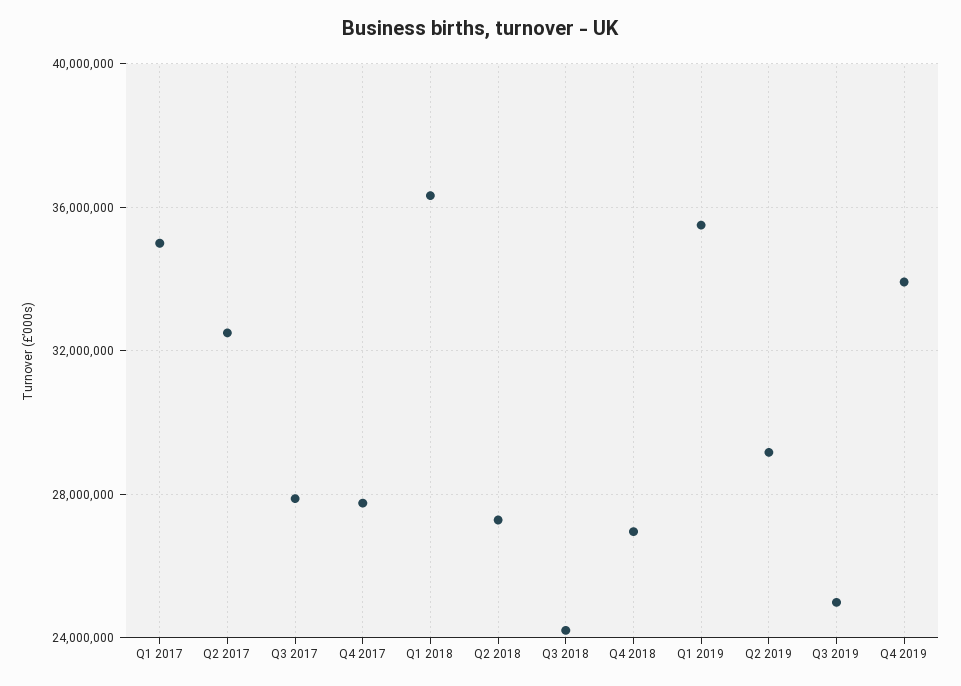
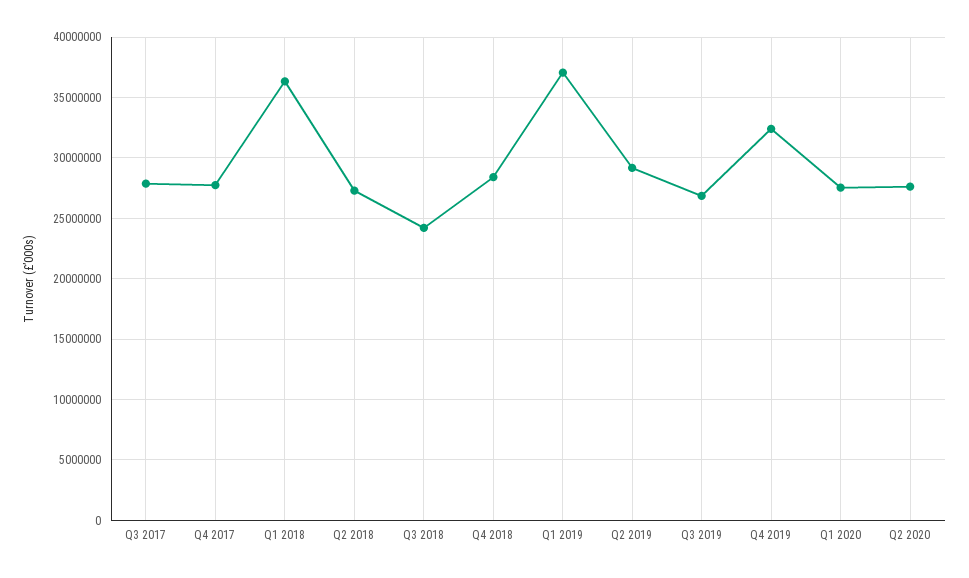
Q1 2017: 35000000 -> none
Q2 2017: 32500000 -> none
Q4 2018: 27000000 -> 28500000
Q1 2019: 35500000 -> 37000000
Q3 2019: 25000000 -> 27000000
Q4 2019: 34000000 -> 32500000
Q1 2020: none -> 27500000
Q2 2020: none -> 27500000

